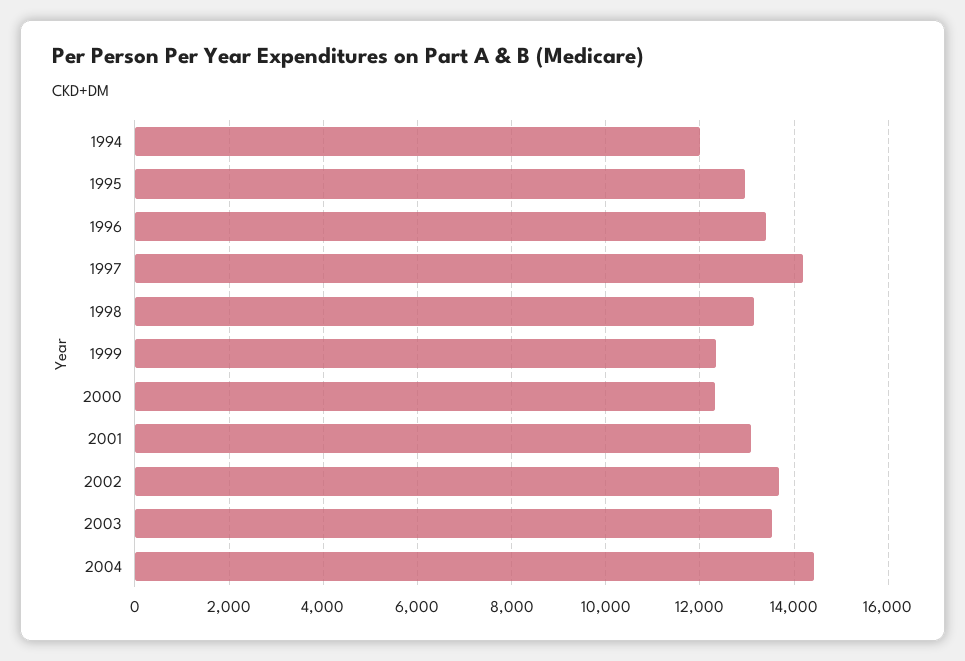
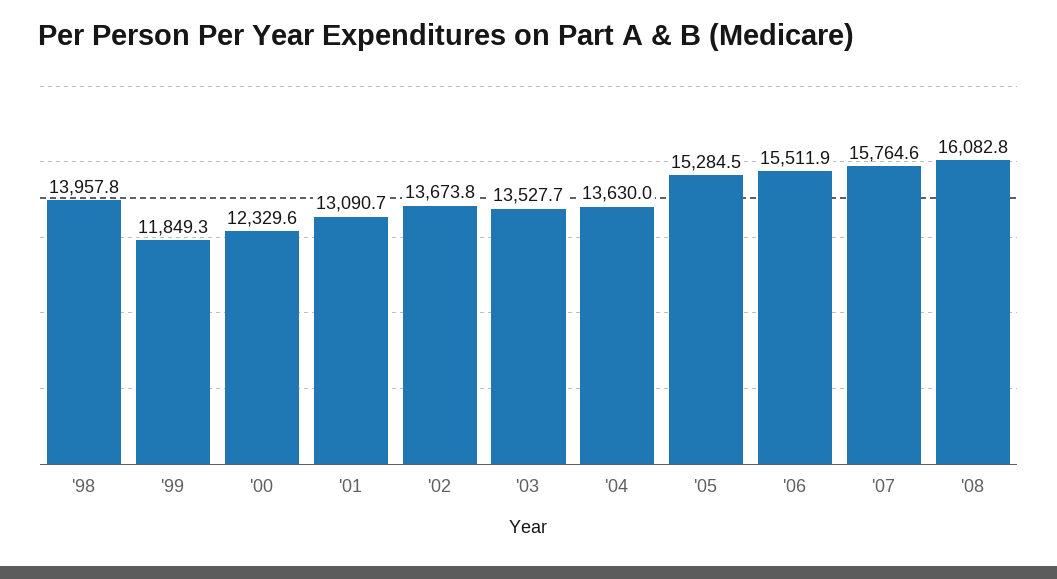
1994: 12000 -> none
1995: 13000 -> none
1996: 13400 -> none
1997: 14200 -> none
1998: 13200 -> 13957.8
1999: 12400 -> 11849.3
2004: 14400 -> 13630
'05: none -> 15284.5
'06: none -> 15511.9
'07: none -> 15764.6
'08: none -> 16082.8

